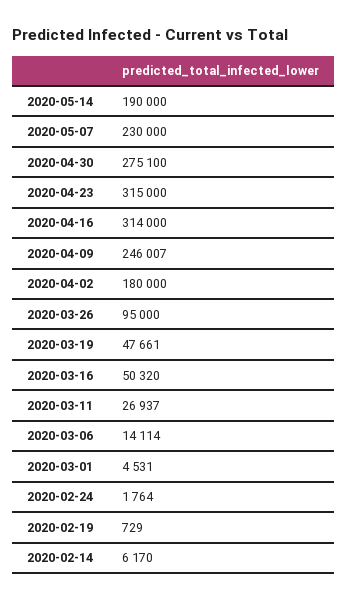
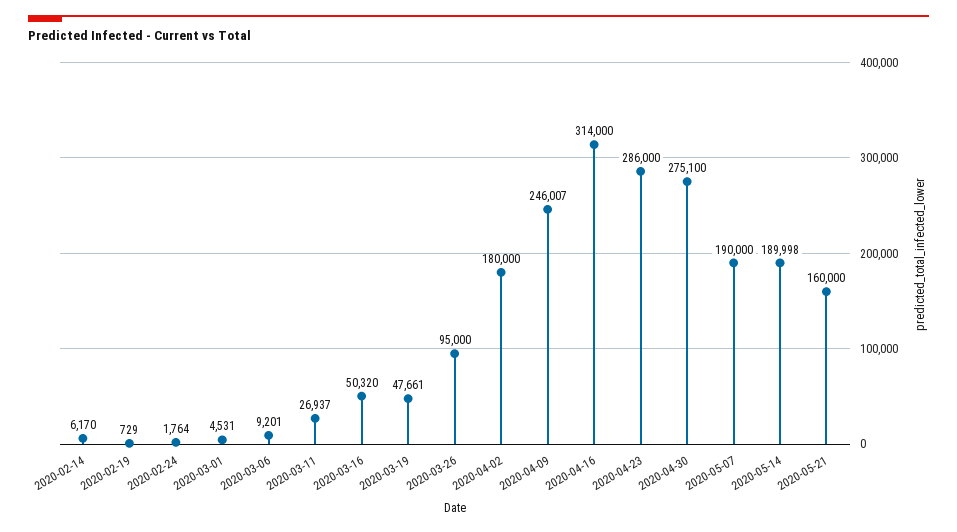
2020-05-14: 190000 -> 189998
2020-05-07: 230000 -> 190000
2020-04-23: 315000 -> 286000
2020-03-06: 14114 -> 9201
2020-05-21: none -> 160000

